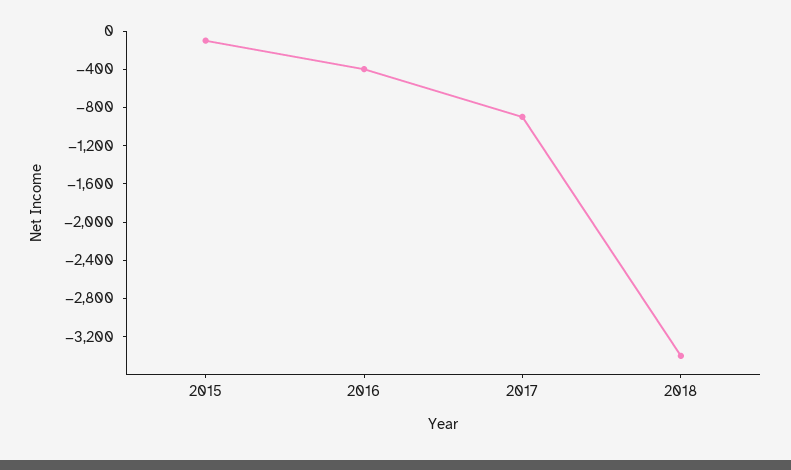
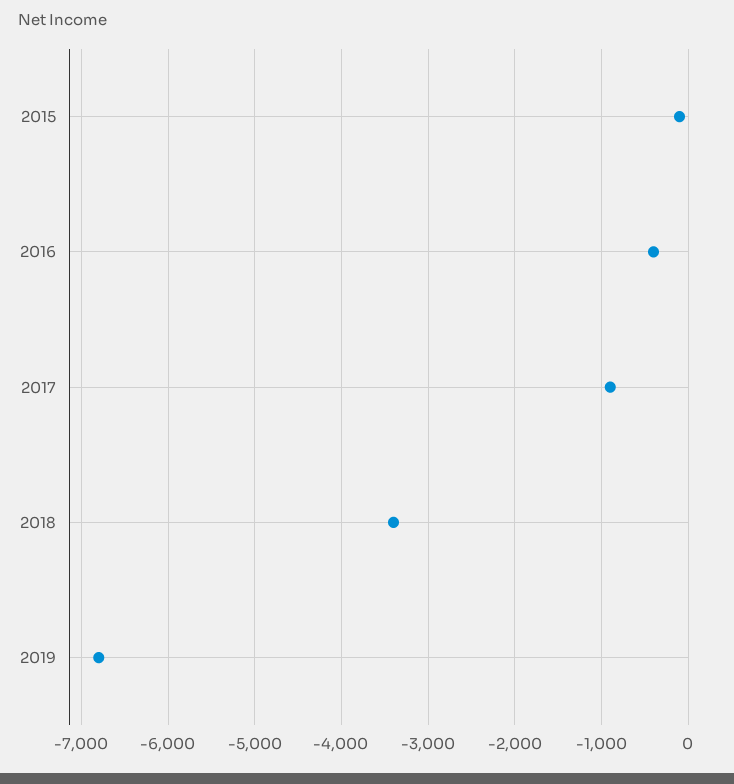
2019: none -> -6800

